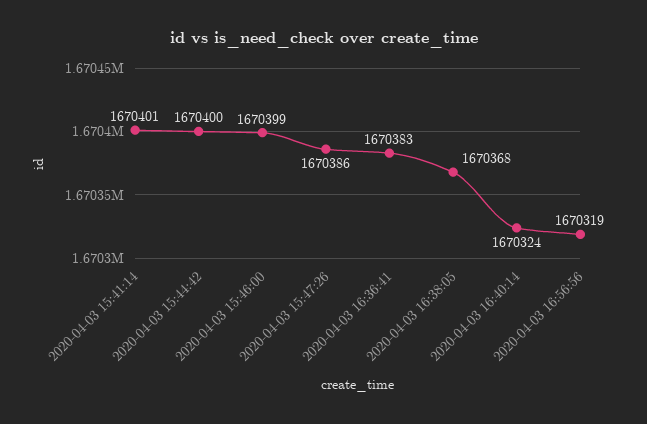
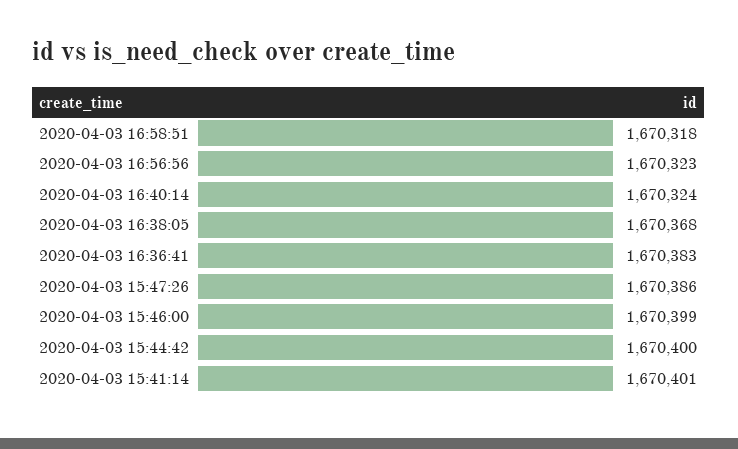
2020-04-03 16:56:56: 1670319 -> 1670323
2020-04-03 16:58:51: none -> 1670318

